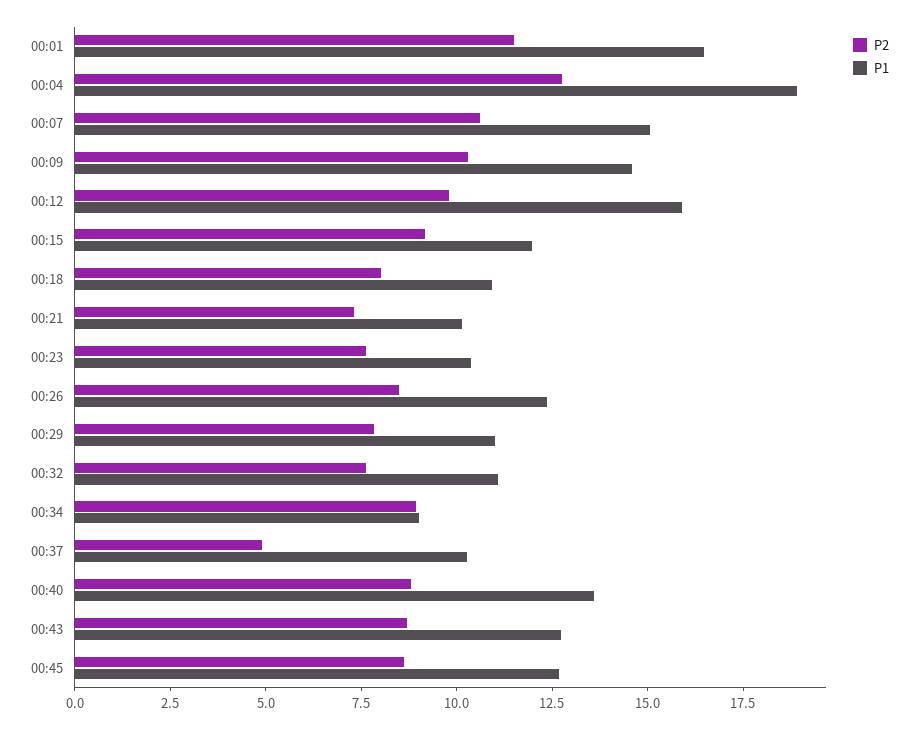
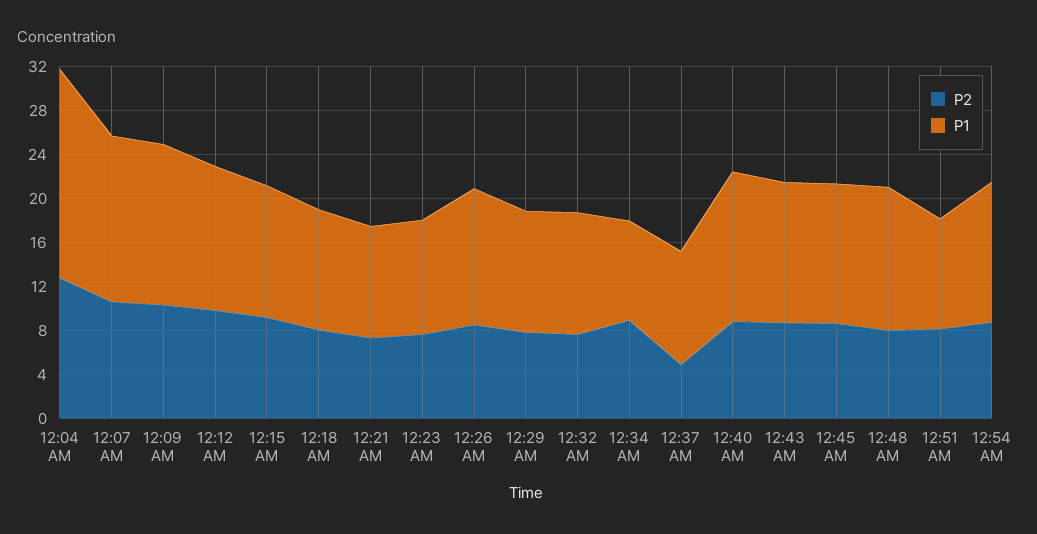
P2, 00:01: 11.5 -> none
P1, 00:01: 16.5 -> none
P1, 00:12: 16 -> 13
P2, 12:48 AM: none -> 8
P1, 12:48 AM: none -> 13
P2, 12:51 AM: none -> 8
P1, 12:51 AM: none -> 10
P2, 12:54 AM: none -> 9
P1, 12:54 AM: none -> 13

